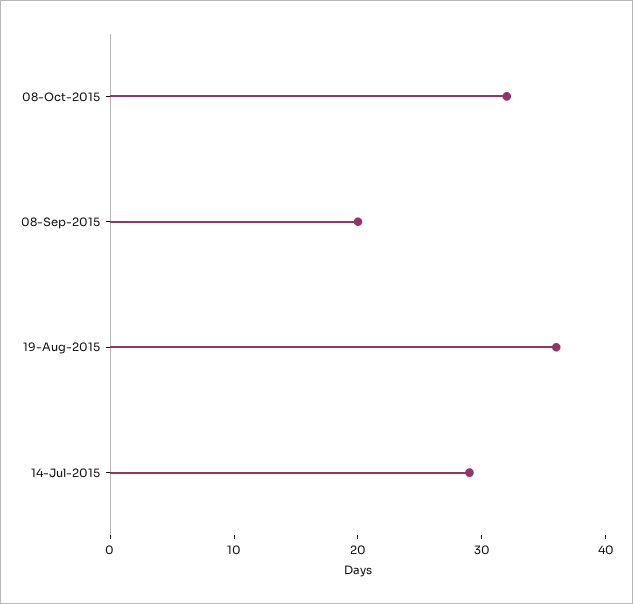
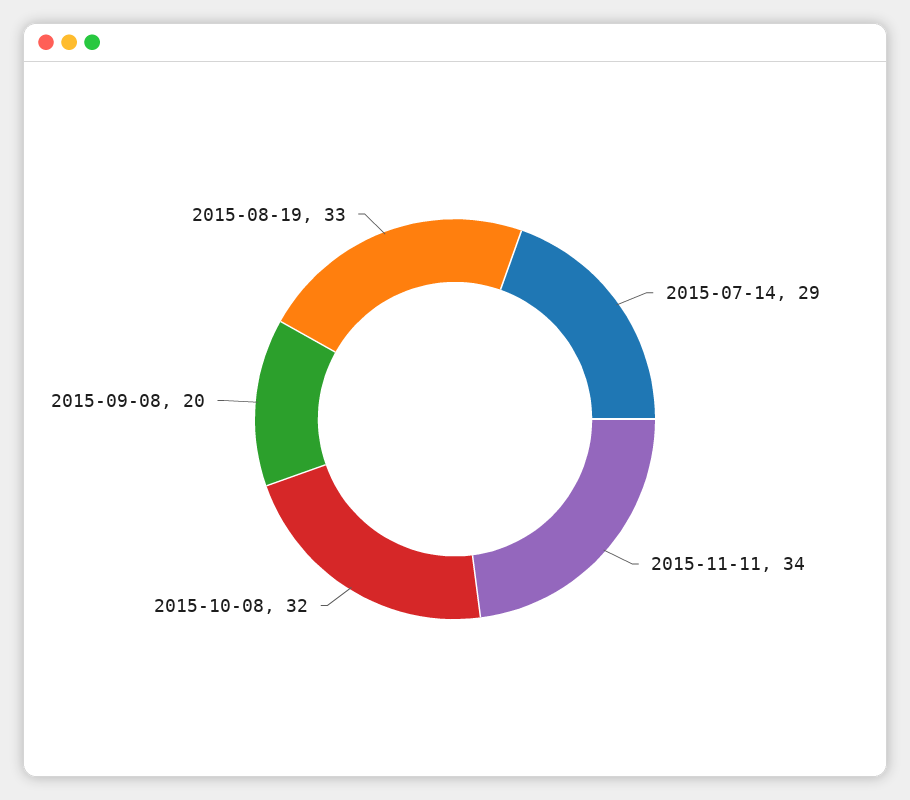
19-Aug-2015: 36 -> 33
2015-11-11: none -> 34

